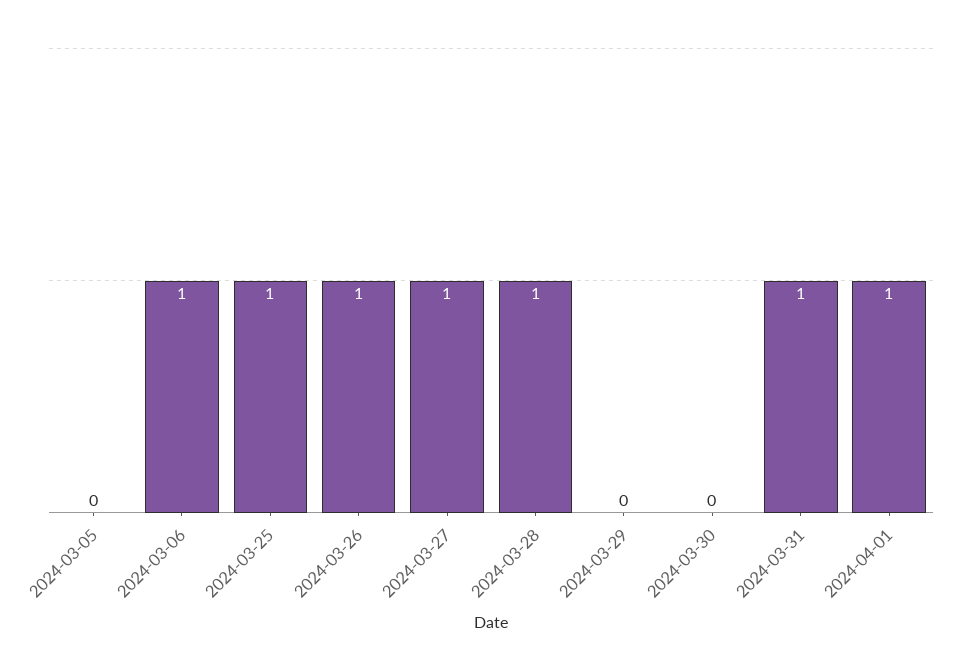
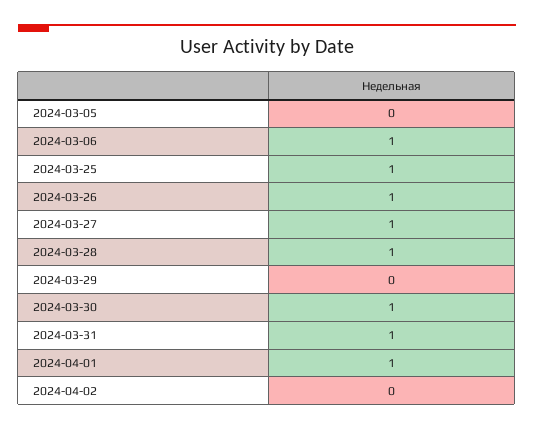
2024-03-30: 0 -> 1
2024-04-02: none -> 0

